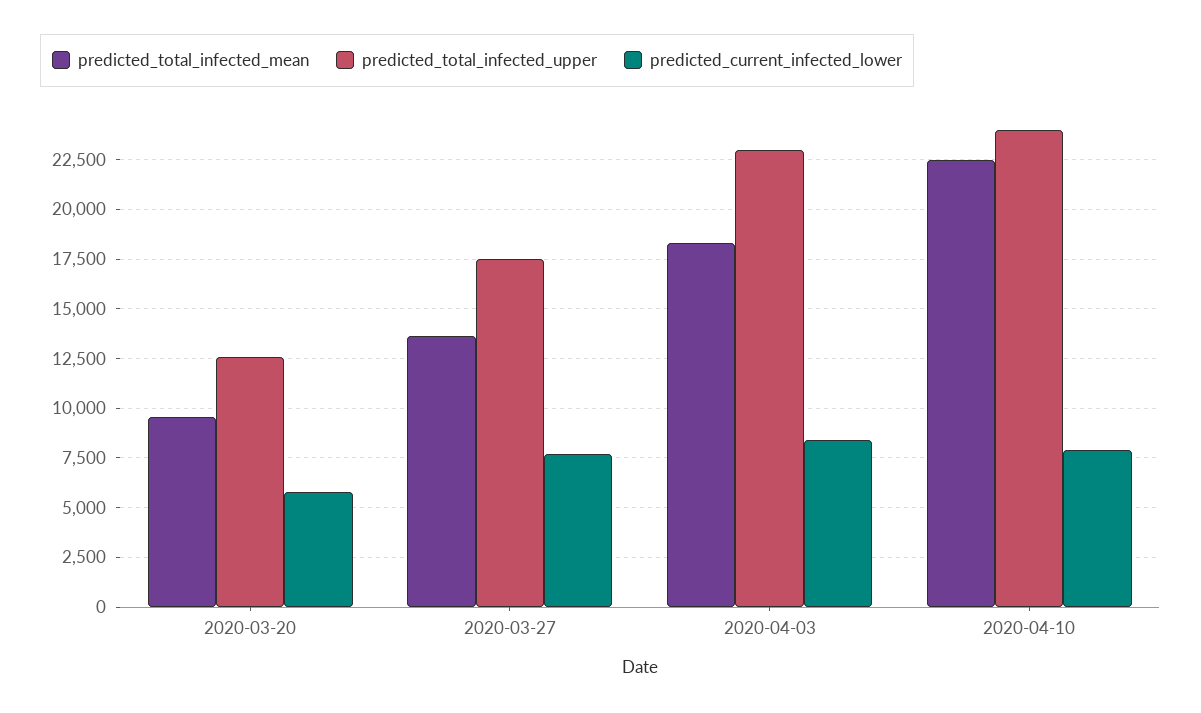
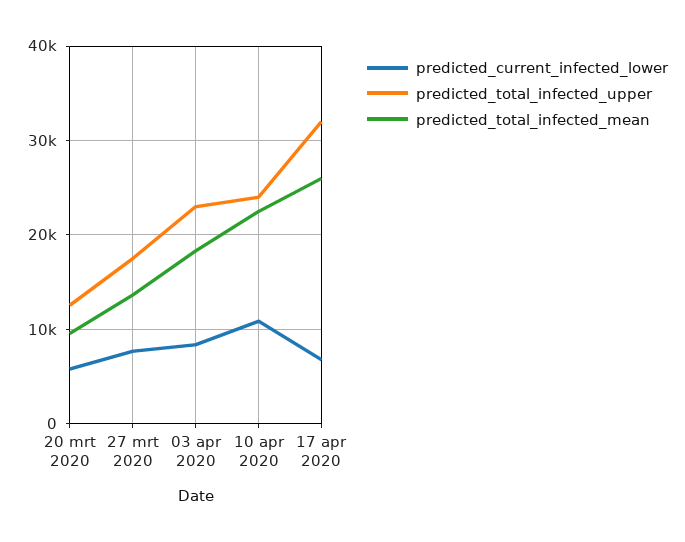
predicted_current_infected_lower, 2020-04-10: 8000 -> 11000
predicted_current_infected_lower, 17 apr 2020: none -> 7000
predicted_total_infected_upper, 17 apr 2020: none -> 32000
predicted_total_infected_mean, 17 apr 2020: none -> 26000

